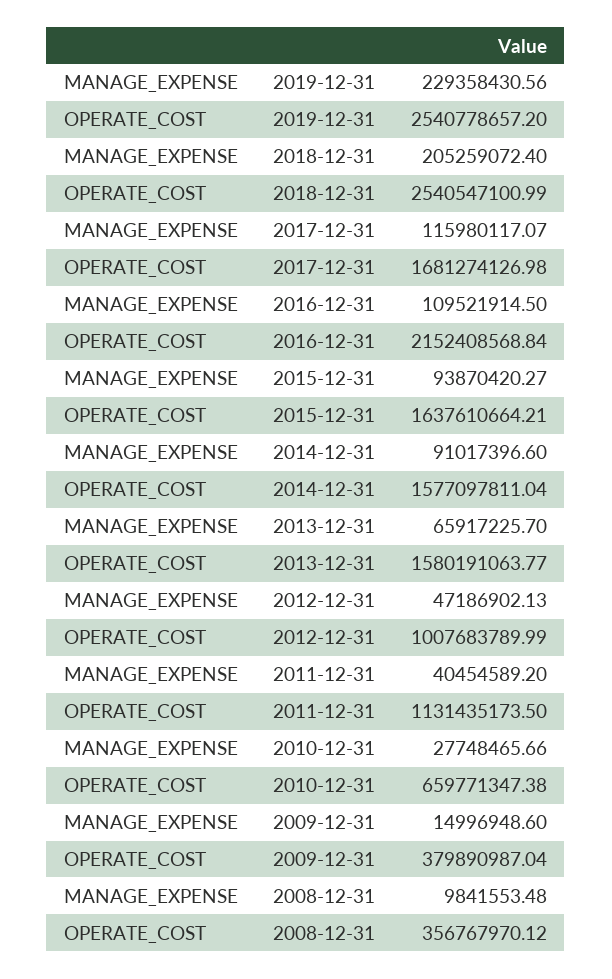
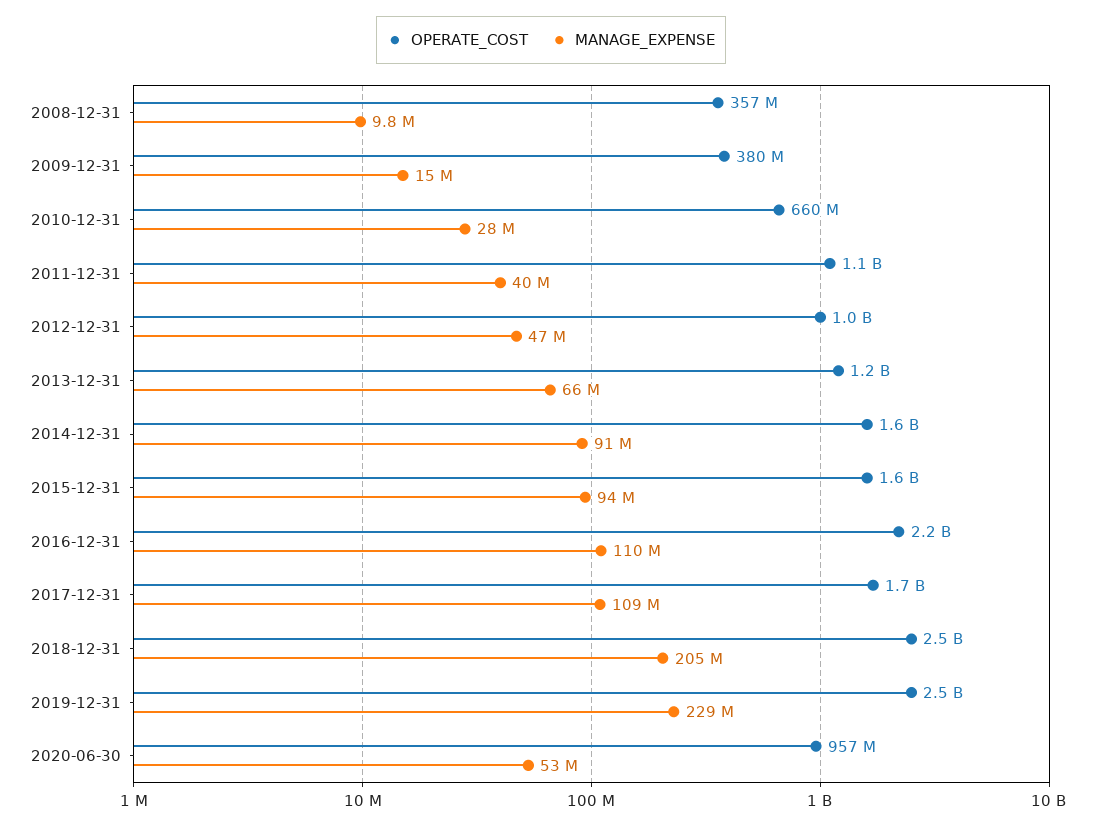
MANAGE_EXPENSE, 2017-12-31: 115980117.07 -> 109000000
OPERATE_COST, 2013-12-31: 1580191063.77 -> 1200000000
OPERATE_COST, 2020-06-30: none -> 957000000
MANAGE_EXPENSE, 2020-06-30: none -> 53000000

